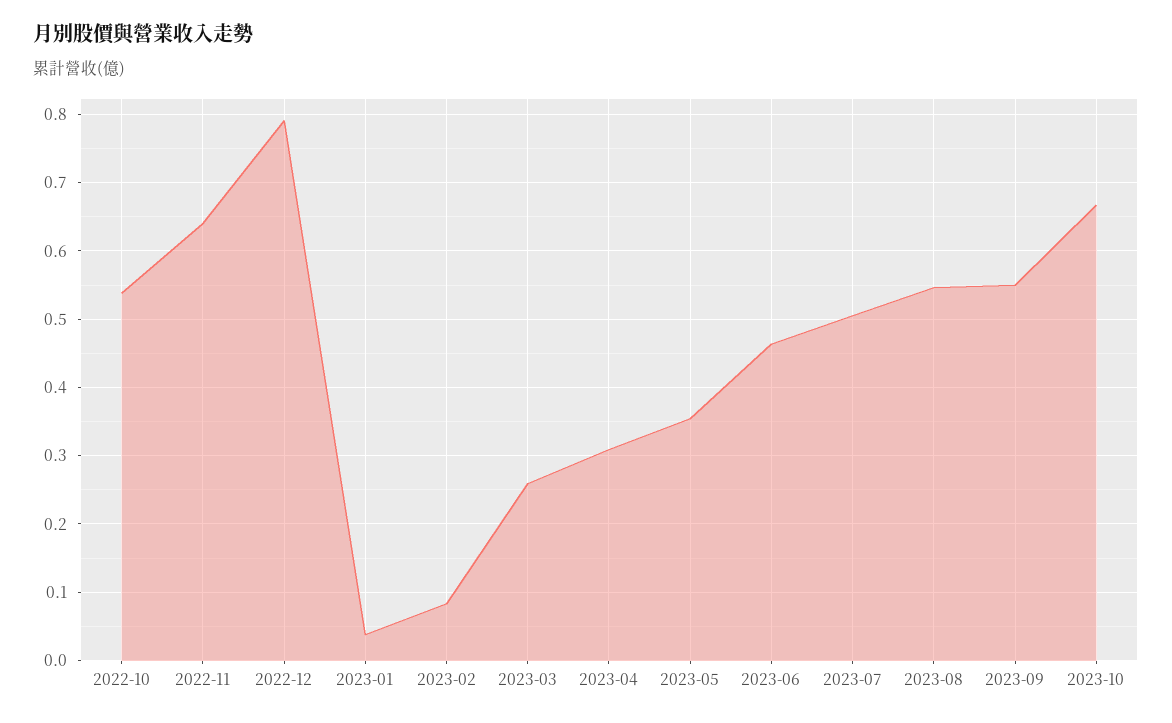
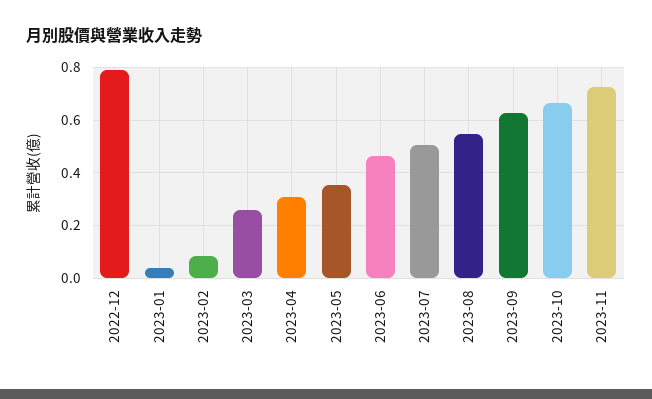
2022-10: 0.54 -> none
2022-11: 0.64 -> none
2023-09: 0.55 -> 0.625
2023-11: none -> 0.725

